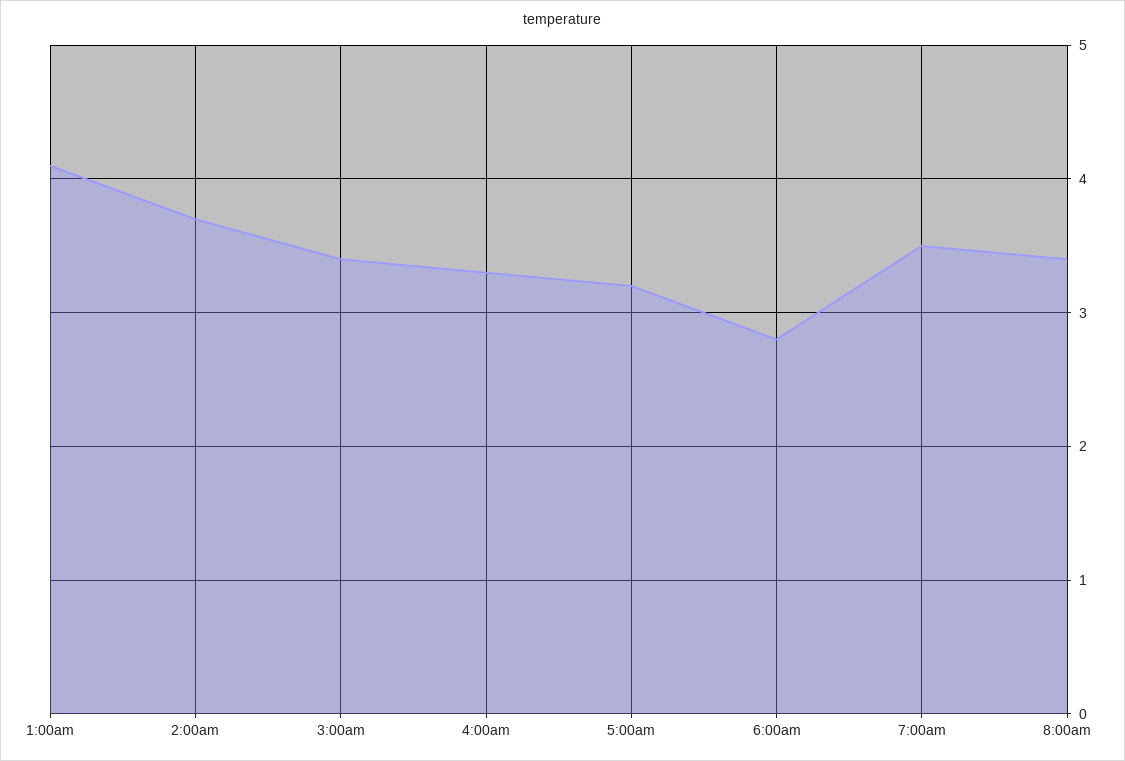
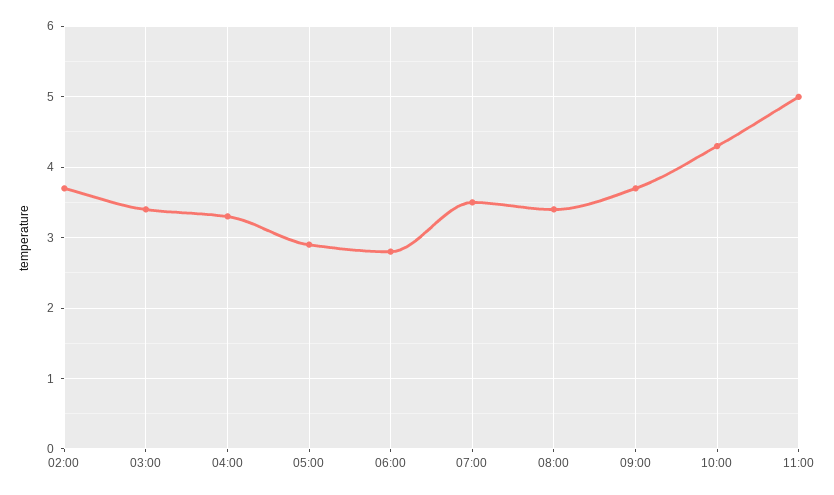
1:00am: 4.1 -> none
5:00am: 3.2 -> 2.9
09:00: none -> 3.7
10:00: none -> 4.3
11:00: none -> 5

